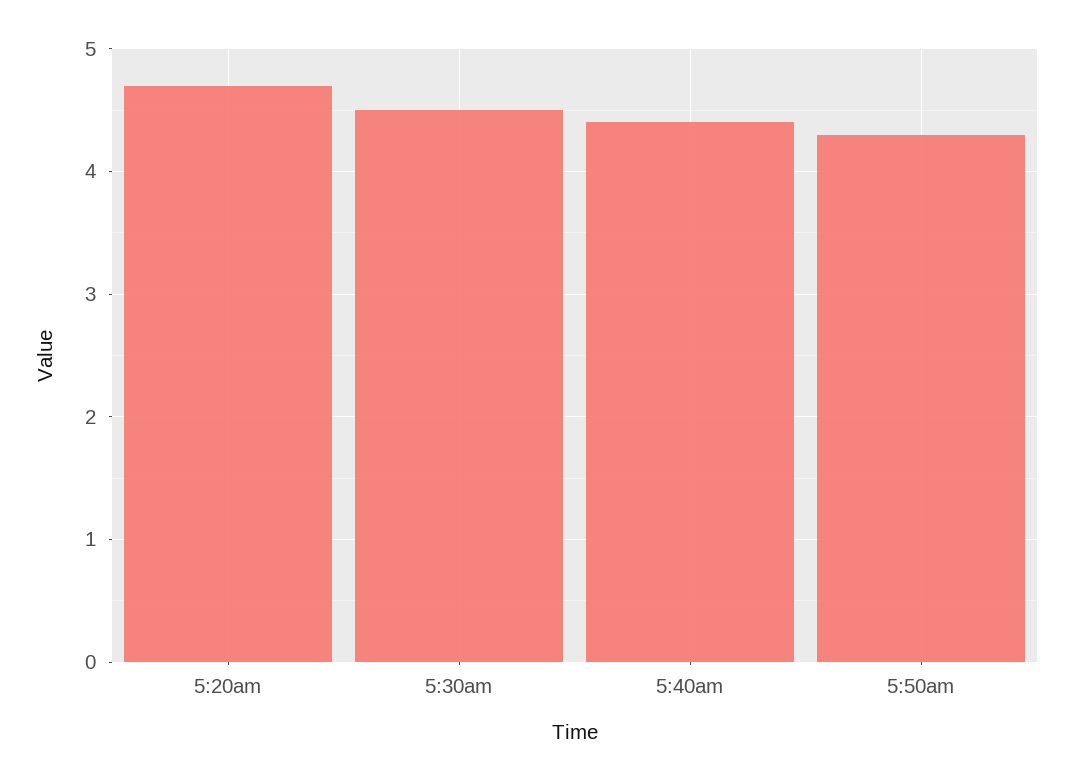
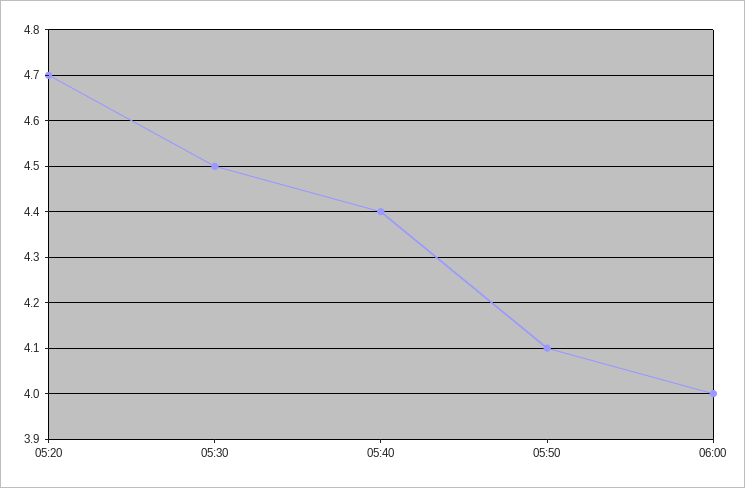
5:50am: 4.3 -> 4.1
06:00: none -> 4

